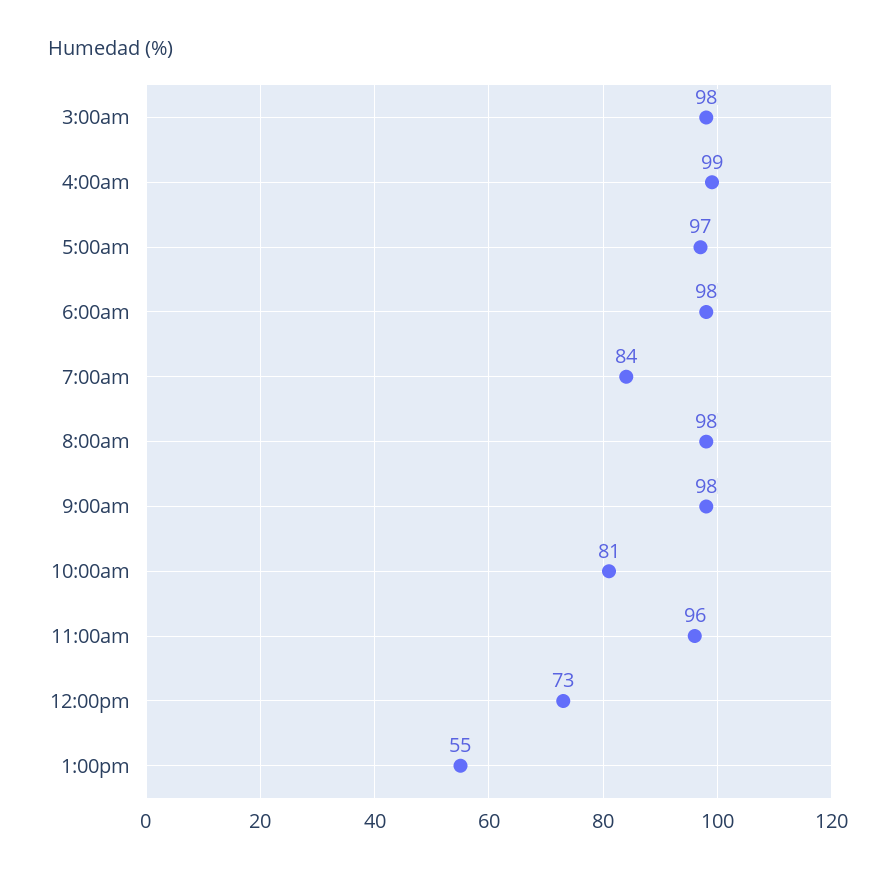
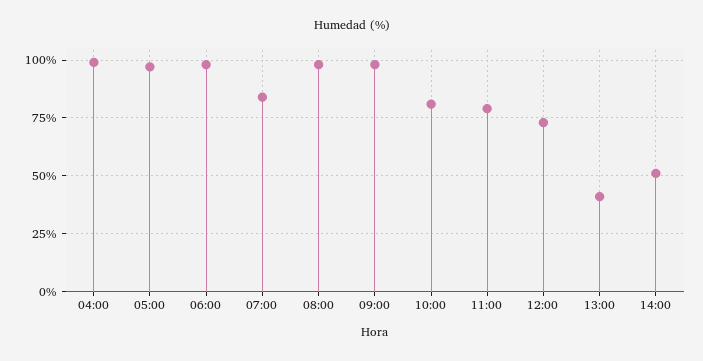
3:00am: 98 -> none
11:00am: 96 -> 80
1:00pm: 55 -> 40
14:00: none -> 50

